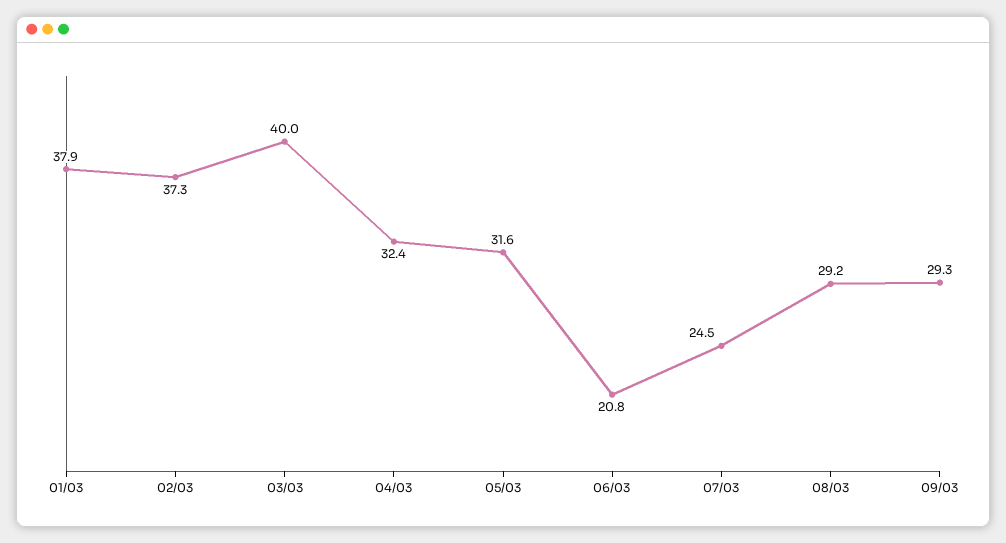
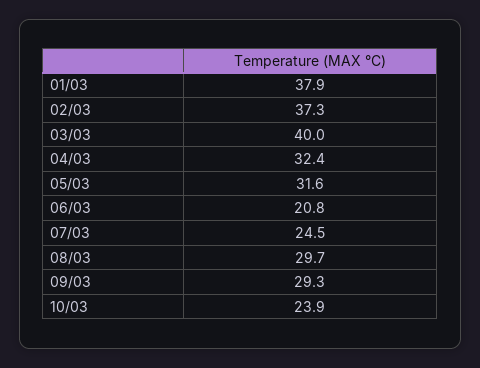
08/03: 29.2 -> 29.7
10/03: none -> 23.9

